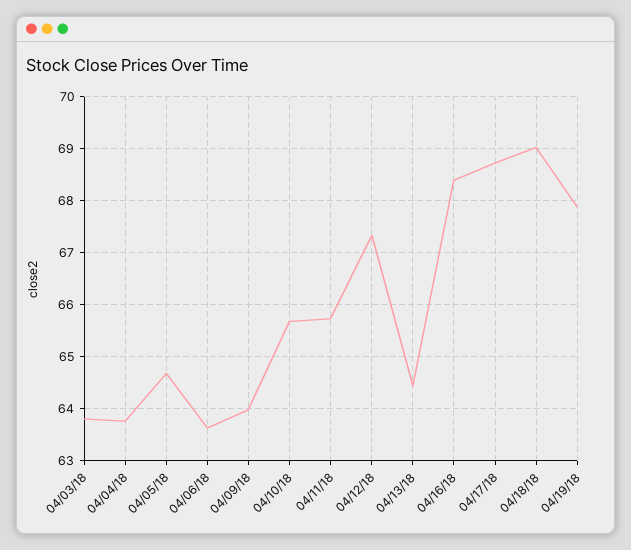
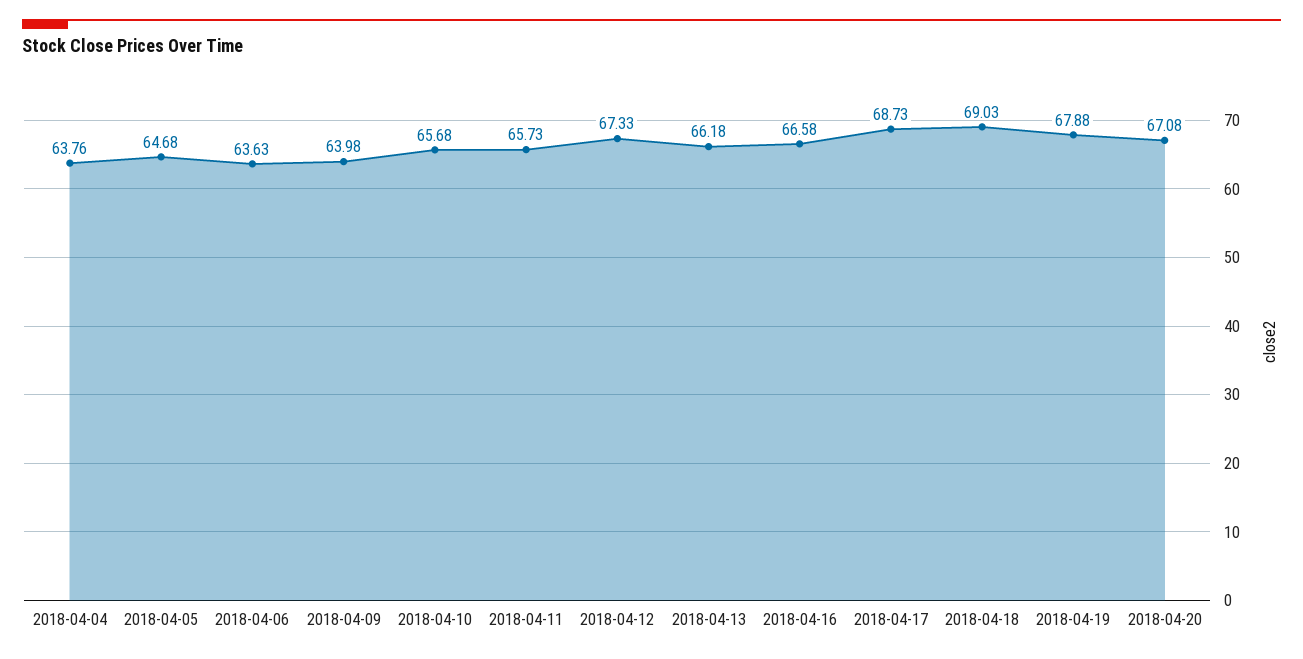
04/03/18: 63.8 -> none
04/13/18: 64.4 -> 66.18
04/16/18: 68.4 -> 66.58
2018-04-20: none -> 67.08

